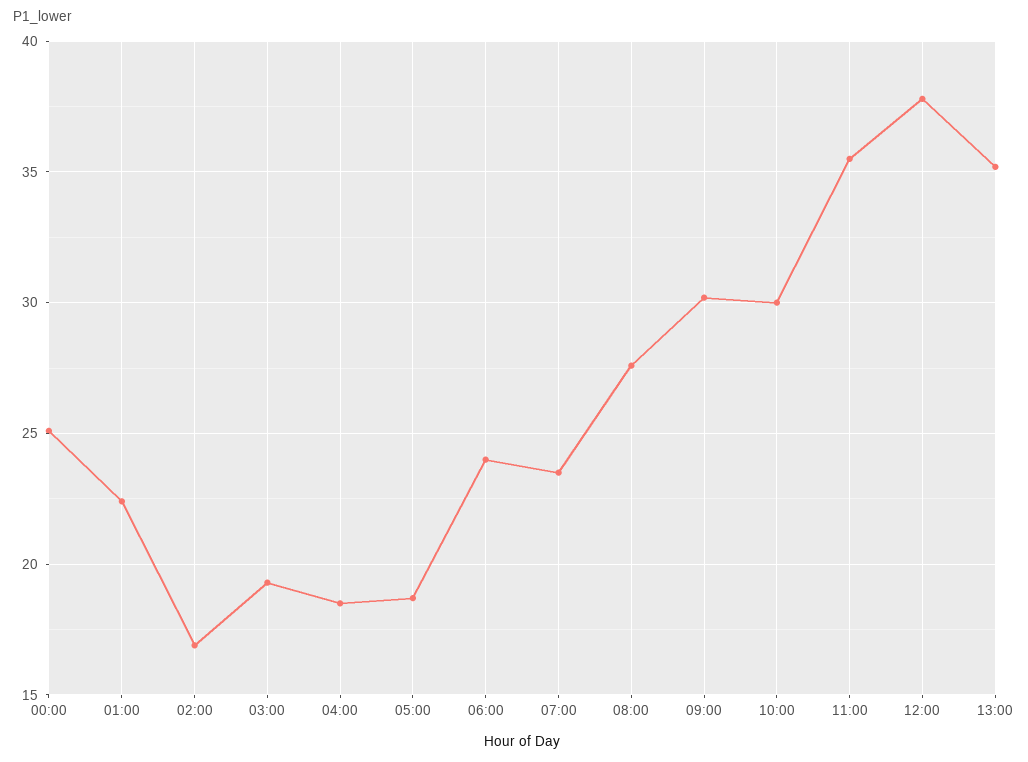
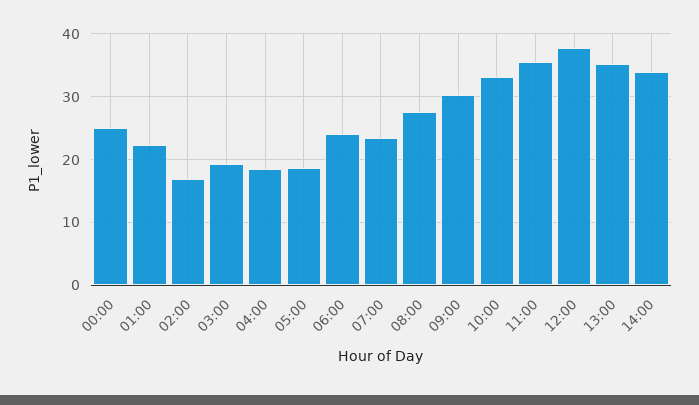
10:00: 30 -> 33
14:00: none -> 34

